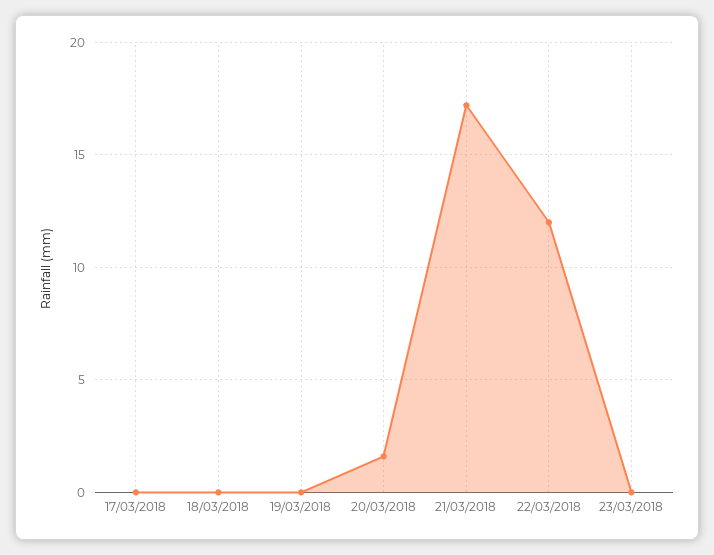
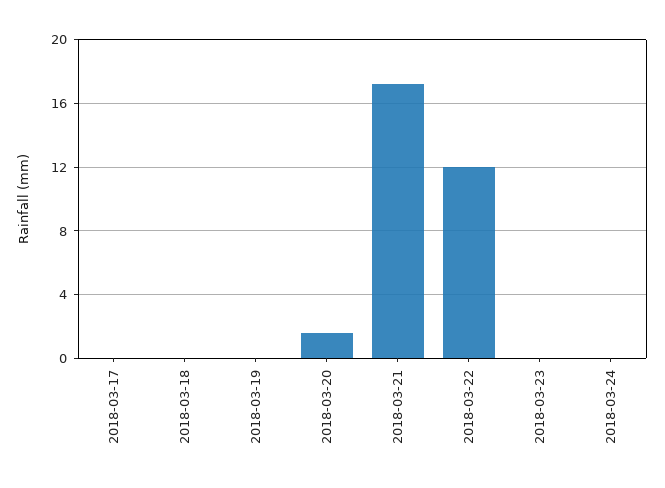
2018-03-24: none -> 0

